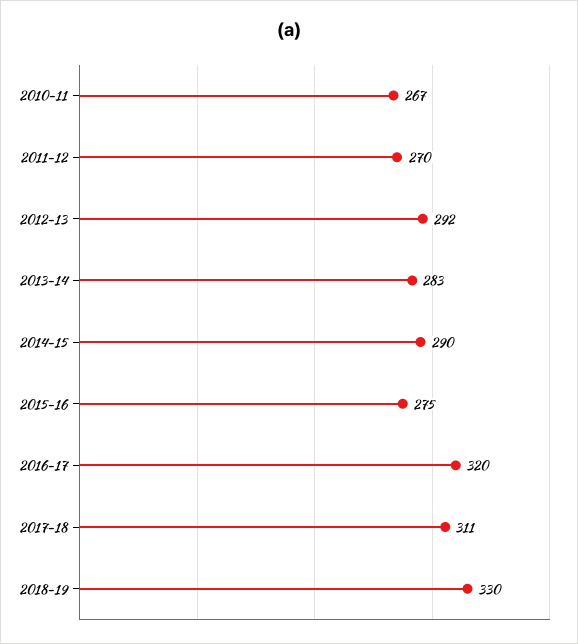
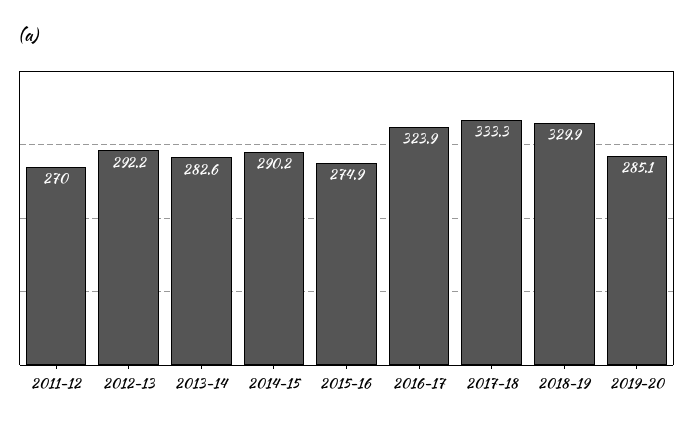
2010-11: 267 -> none
2016-17: 320 -> 323.9
2017-18: 311 -> 333.3
2019-20: none -> 285.1

